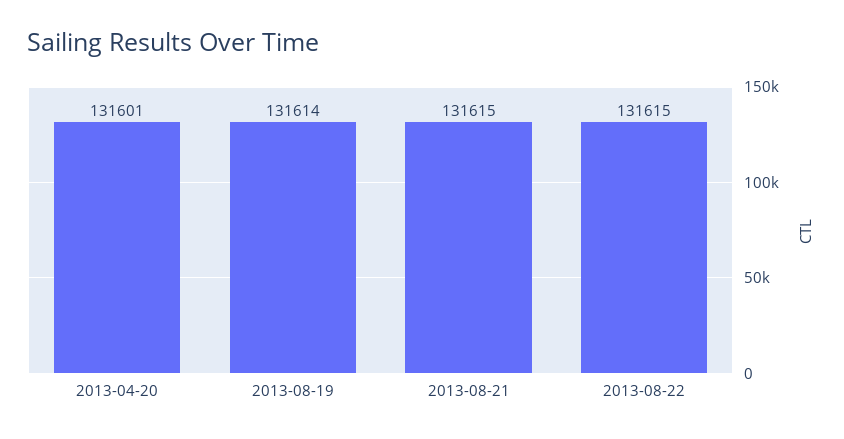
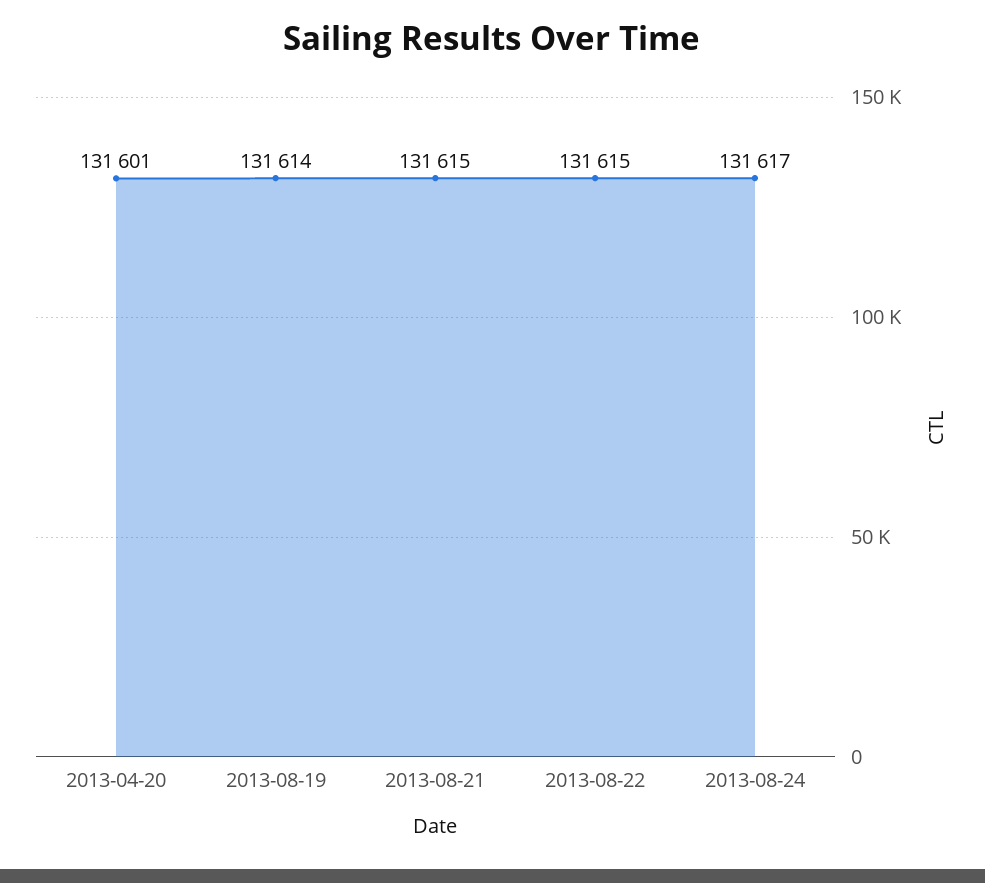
2013-08-24: none -> 131617

